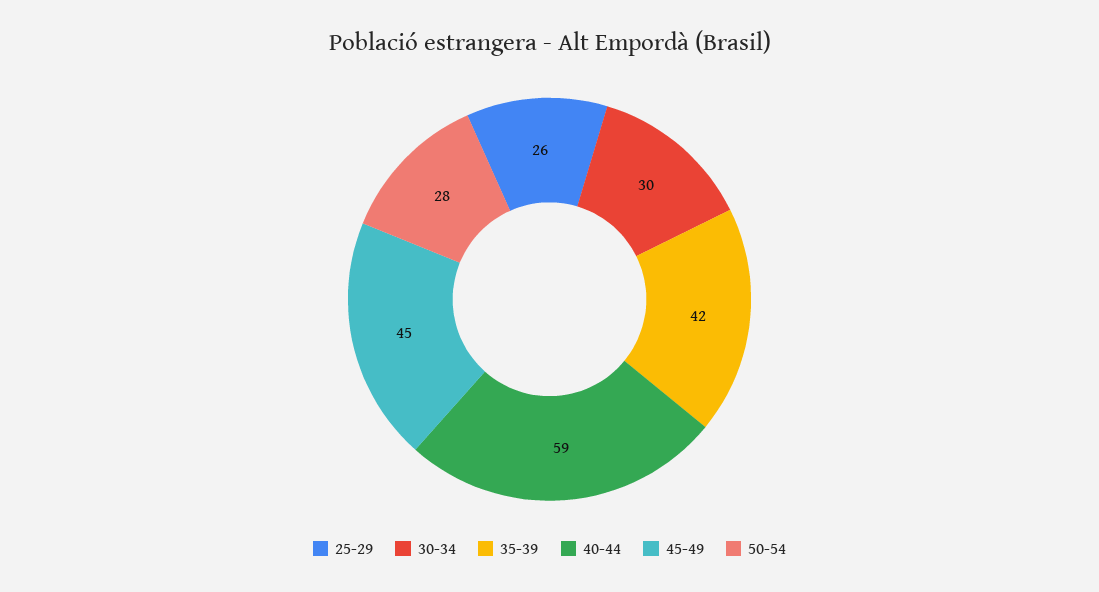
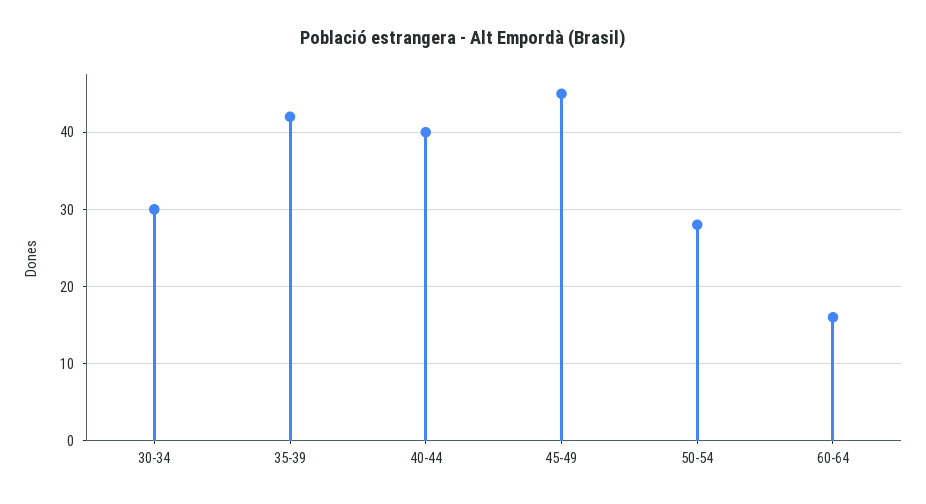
25-29: 26 -> none
40-44: 59 -> 40
60-64: none -> 16

